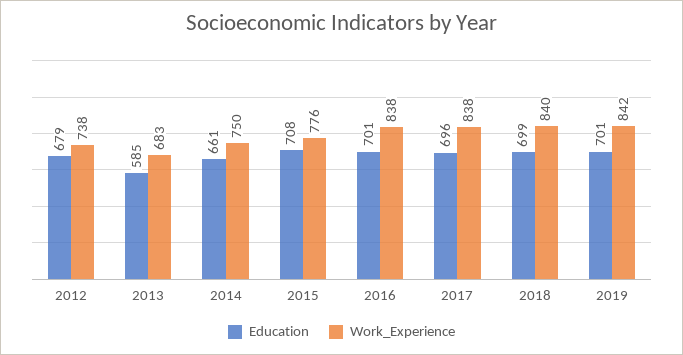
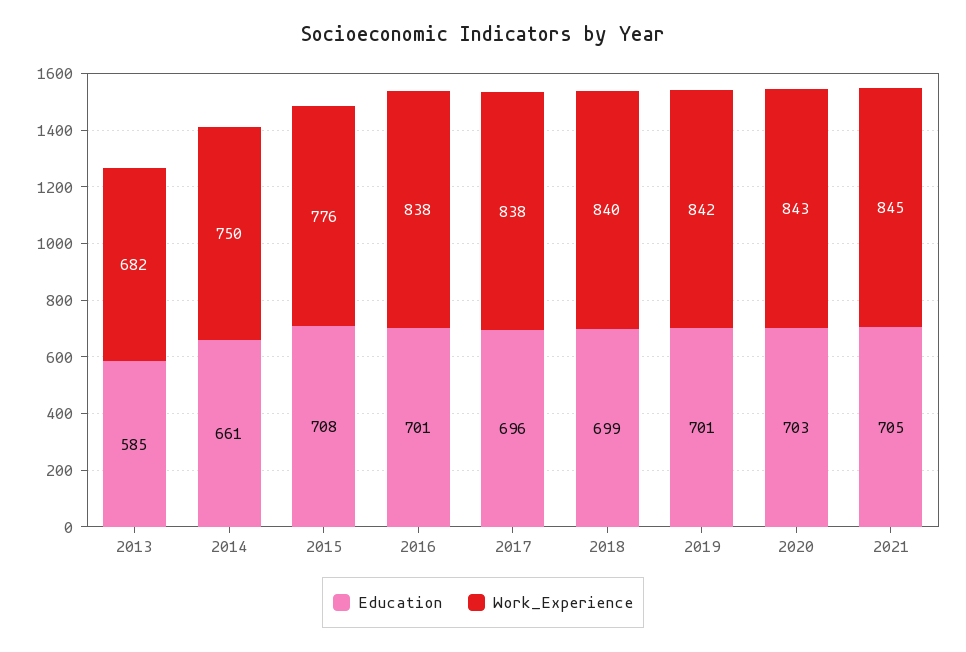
Education, 2012: 679 -> none
Work_Experience, 2012: 738 -> none
Work_Experience, 2013: 683 -> 682
Education, 2020: none -> 703
Work_Experience, 2020: none -> 843
Education, 2021: none -> 705
Work_Experience, 2021: none -> 845

